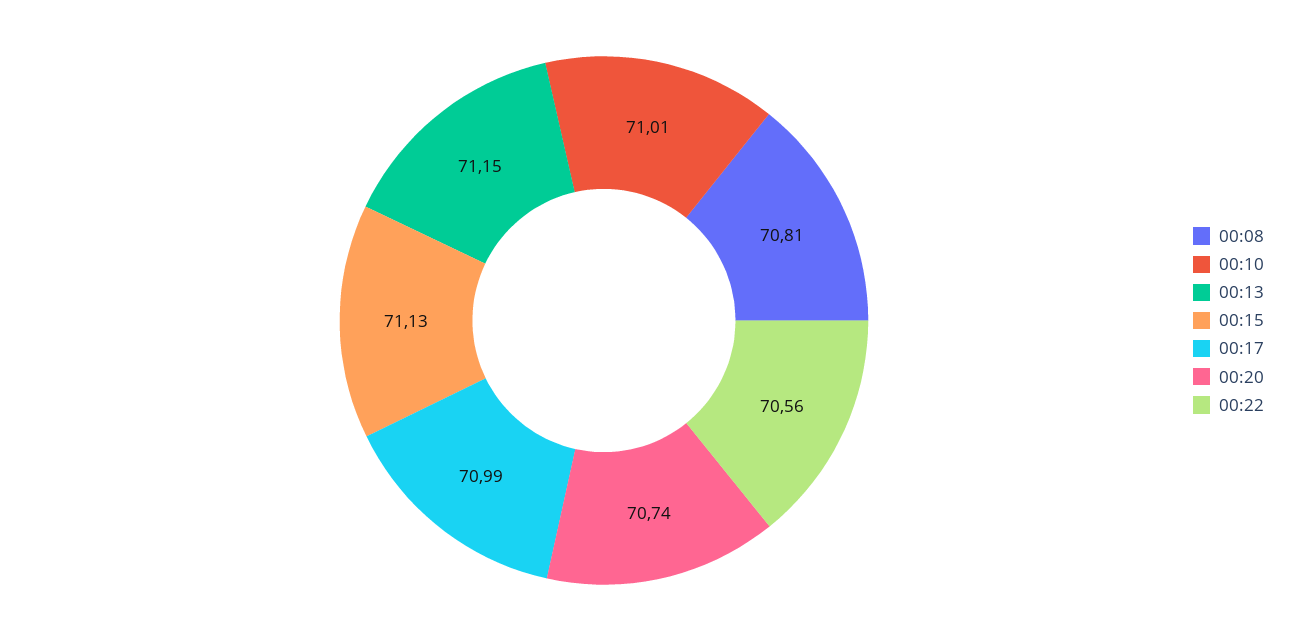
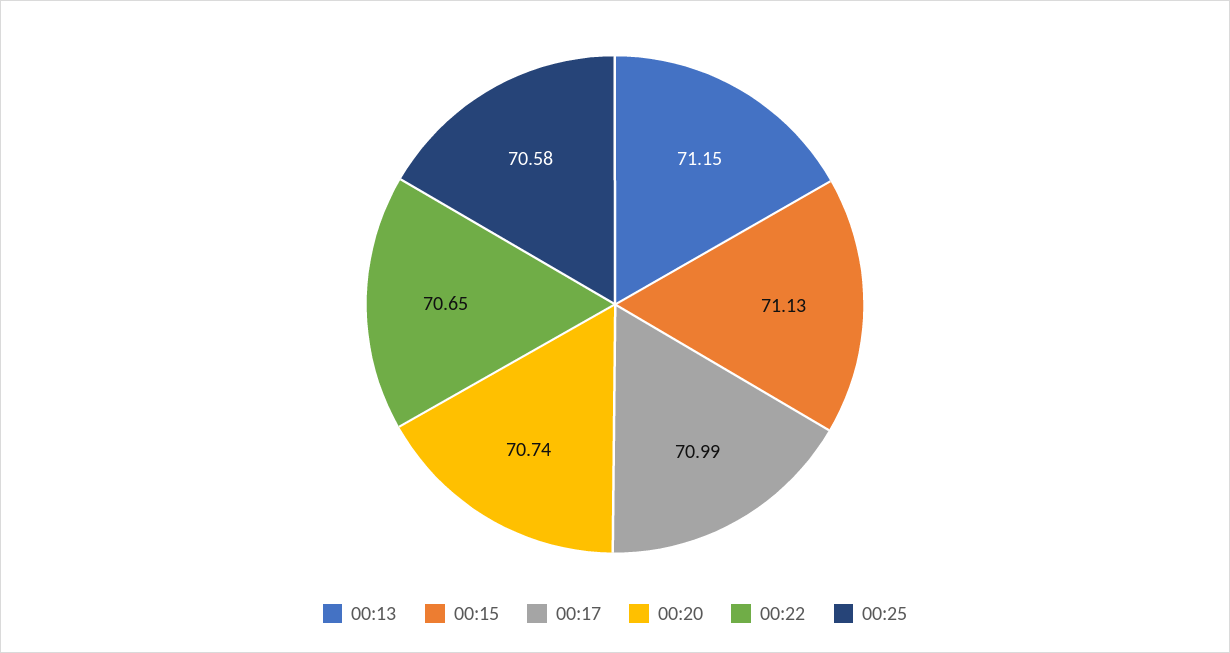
00:08: 70.81 -> none
00:10: 71.01 -> none
00:22: 70.56 -> 70.65
00:25: none -> 70.58

